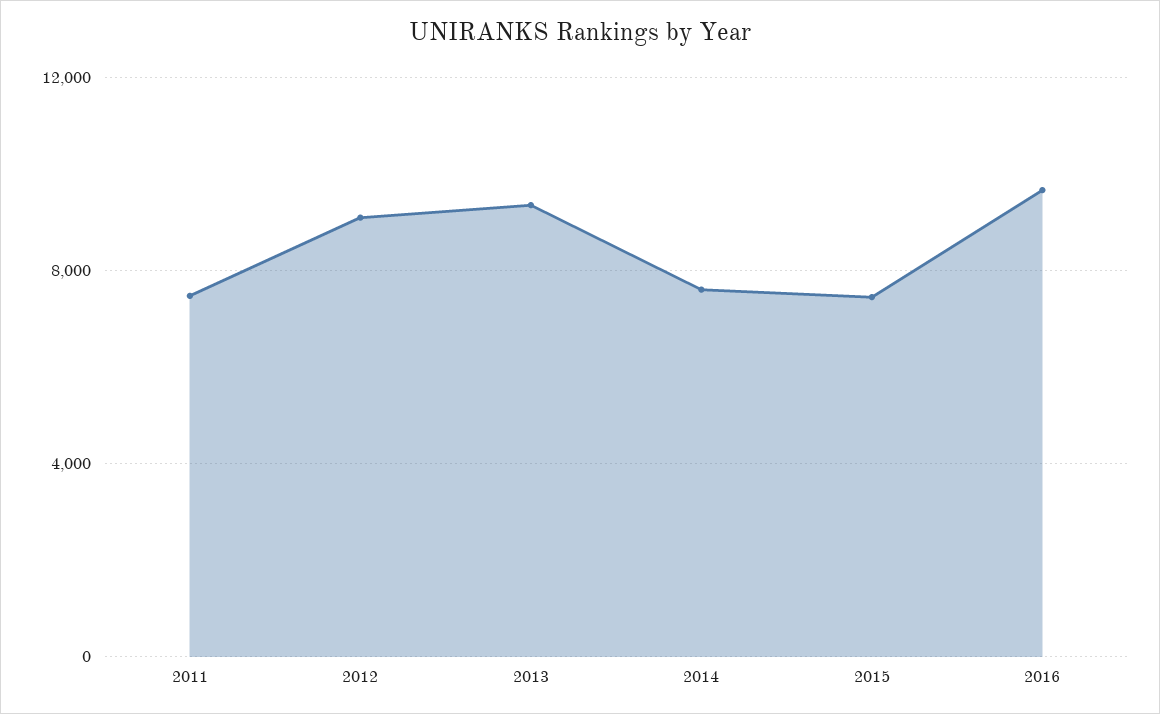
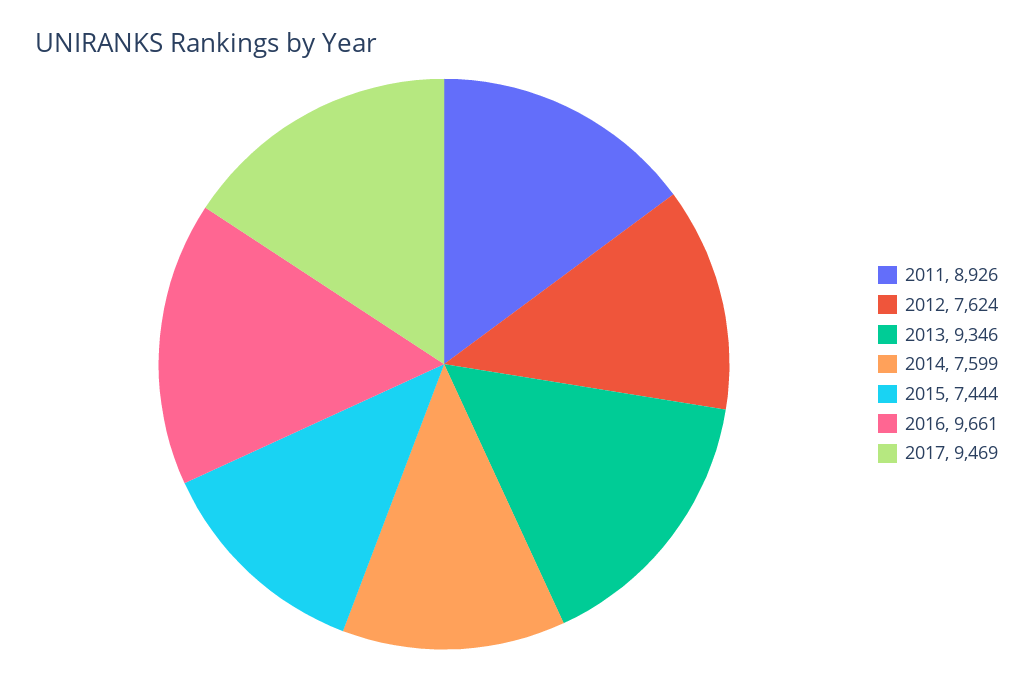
2011: 7500 -> 8926
2012: 9000 -> 7624
2017: none -> 9469

